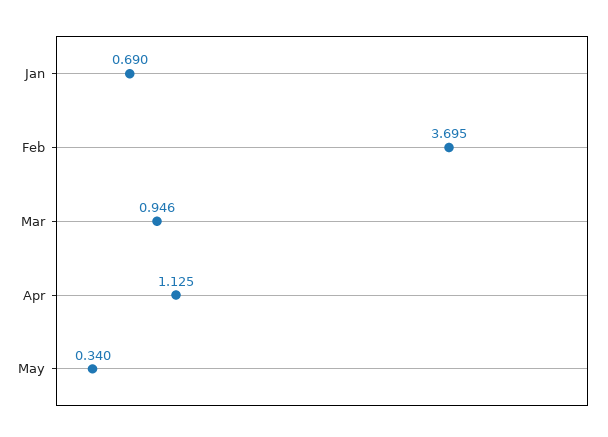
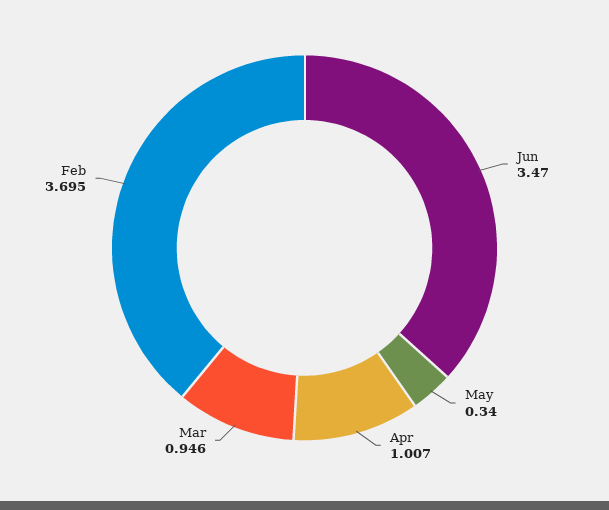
Jan: 0.69 -> none
Apr: 1.125 -> 1.007
Jun: none -> 3.47

